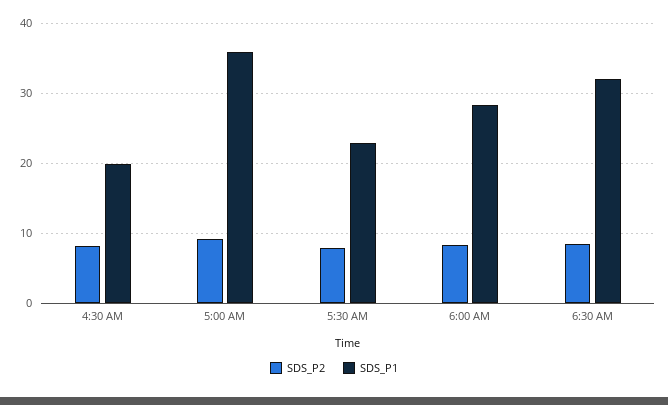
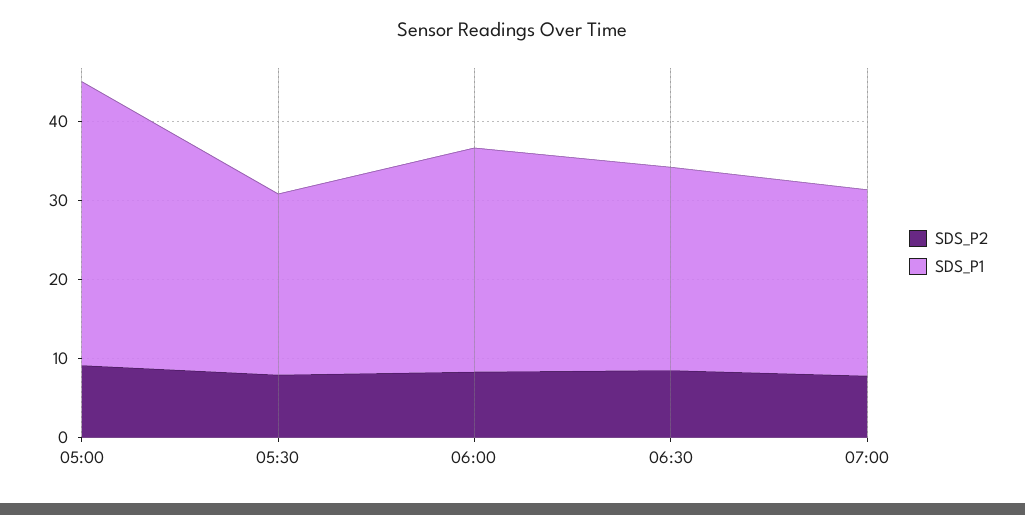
SDS_P2, 4:30 AM: 8 -> none
SDS_P1, 4:30 AM: 20 -> none
SDS_P1, 6:30 AM: 32 -> 26
SDS_P2, 07:00: none -> 8
SDS_P1, 07:00: none -> 24

